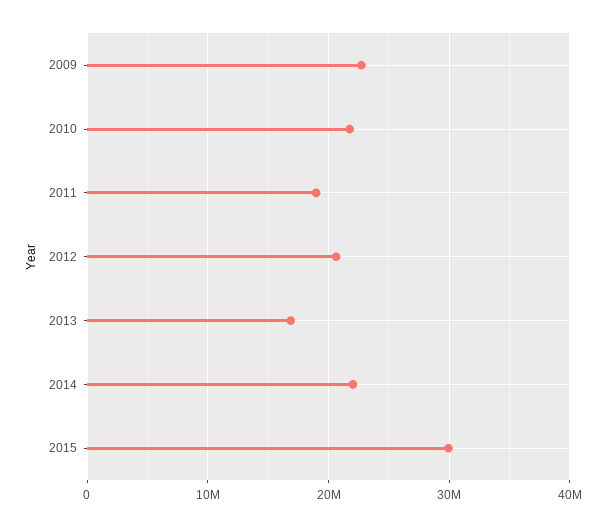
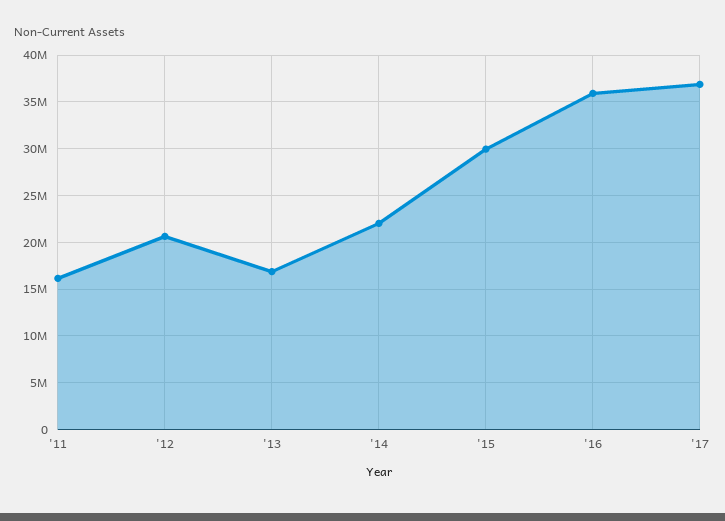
2009: 23000000 -> none
2010: 22000000 -> none
2011: 19000000 -> 16000000
'16: none -> 36000000
'17: none -> 37000000

